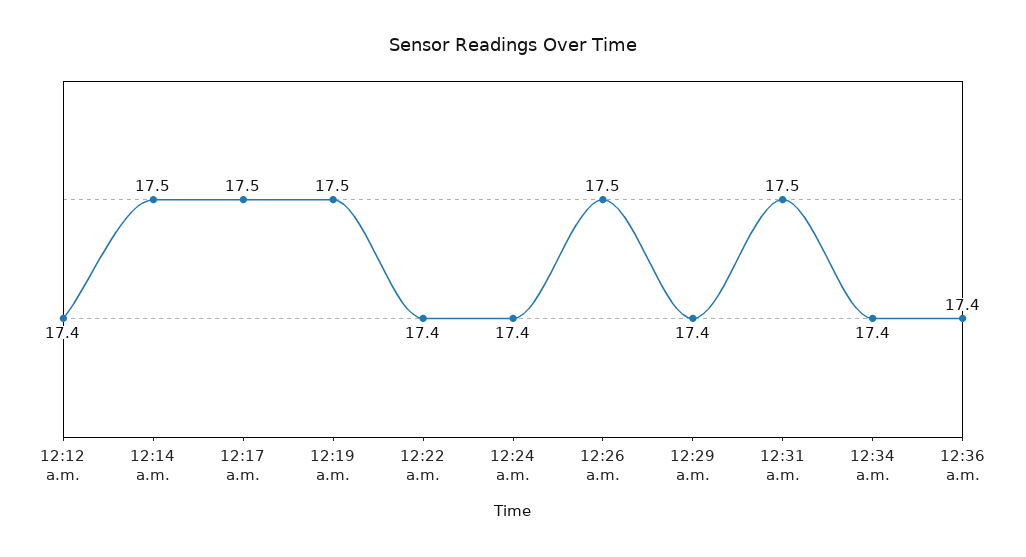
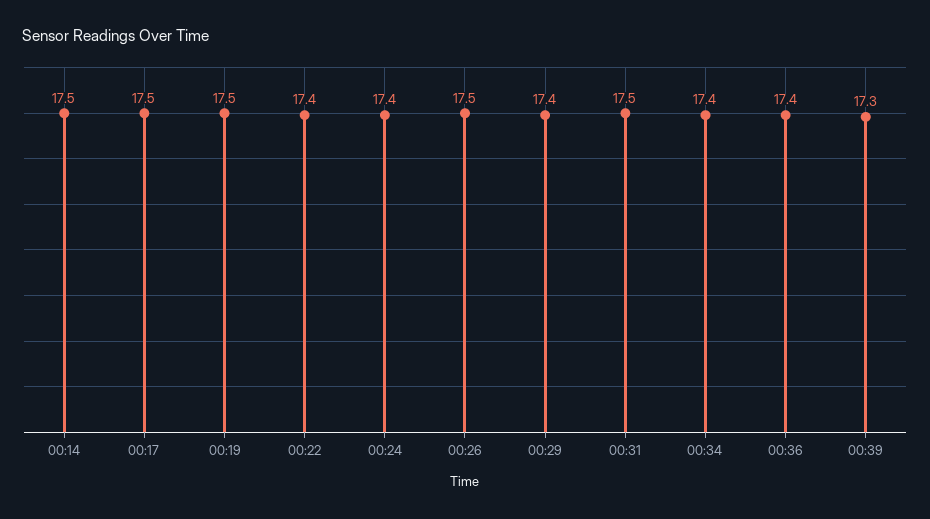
12:12 a.m.: 17.4 -> none
00:39: none -> 17.3

